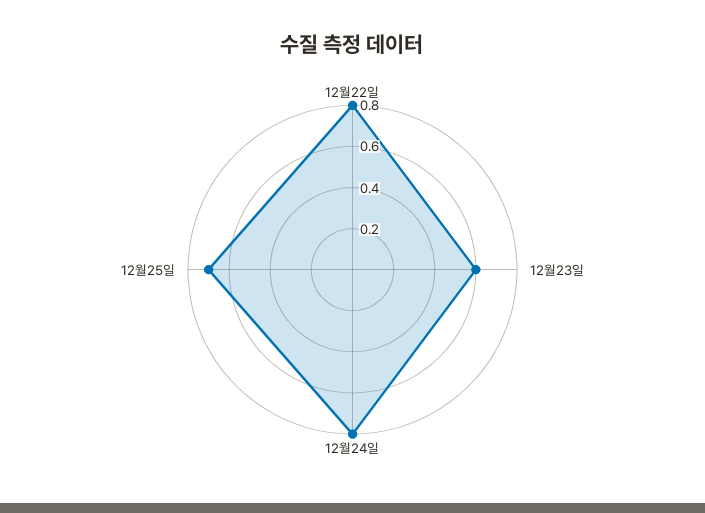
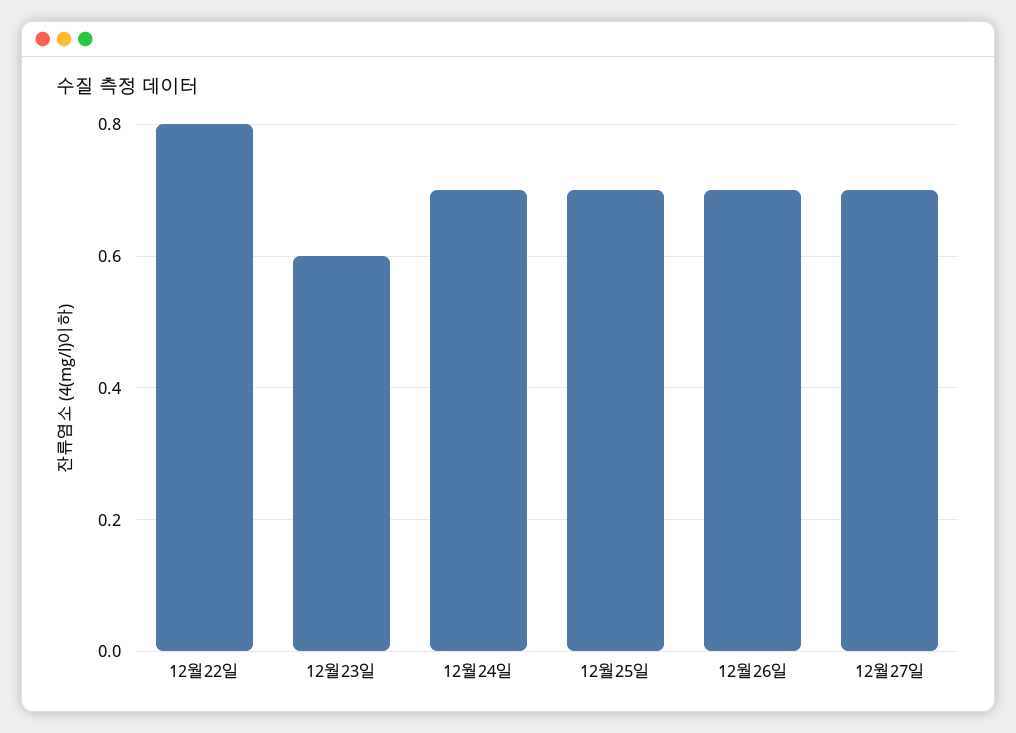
12월24일: 0.8 -> 0.7
12월26일: none -> 0.7
12월27일: none -> 0.7

